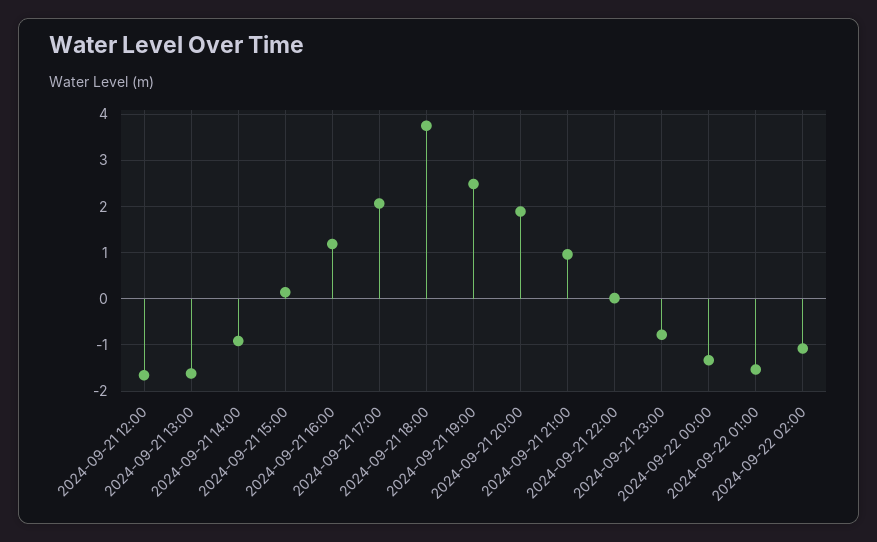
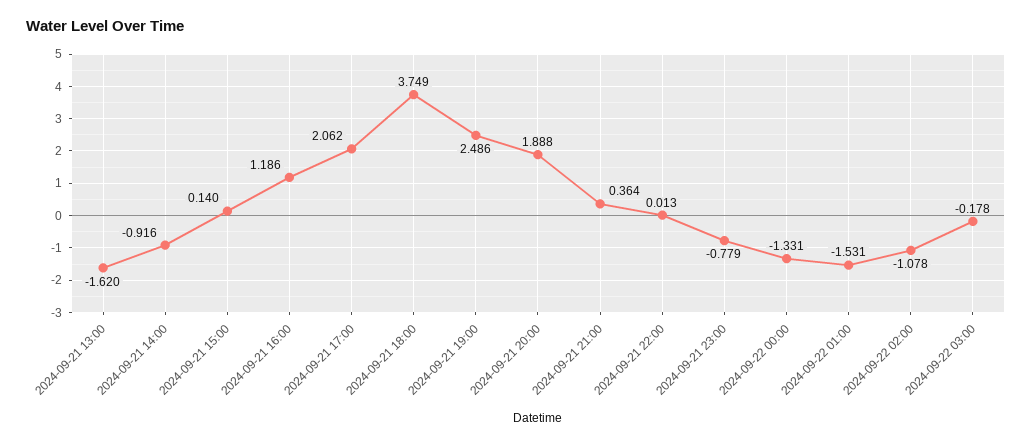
2024-09-21 12:00: -1.6 -> none
2024-09-21 21:00: 1 -> 0.364
2024-09-22 03:00: none -> -0.178

